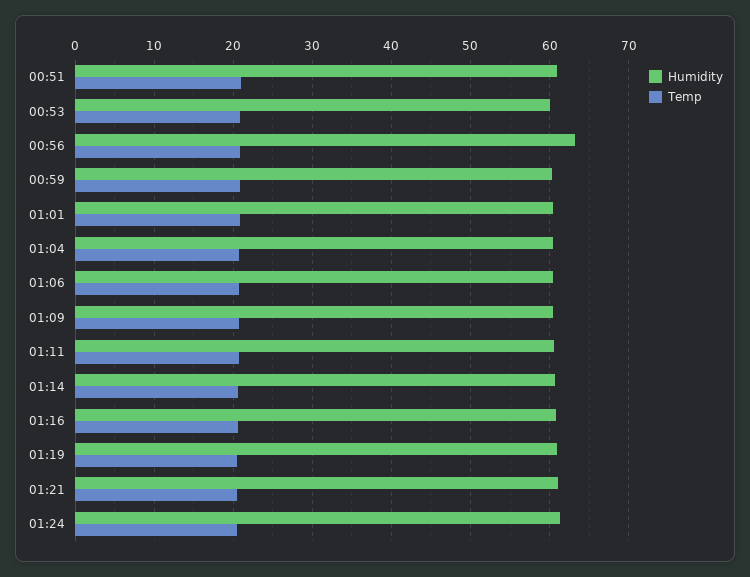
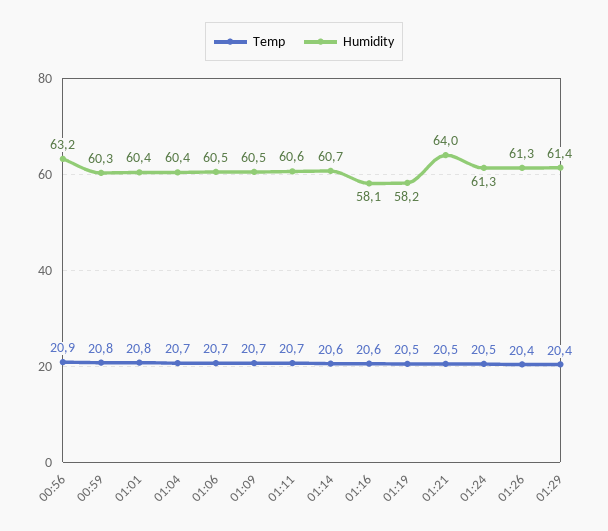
Humidity, 00:51: 61 -> none
Temp, 00:51: 21 -> none
Humidity, 00:53: 60 -> none
Temp, 00:53: 21 -> none
Humidity, 01:16: 61 -> 58.1
Humidity, 01:19: 61 -> 58.2
Humidity, 01:21: 61 -> 64
Temp, 01:26: none -> 20.4
Humidity, 01:26: none -> 61.3
Temp, 01:29: none -> 20.4
Humidity, 01:29: none -> 61.4

